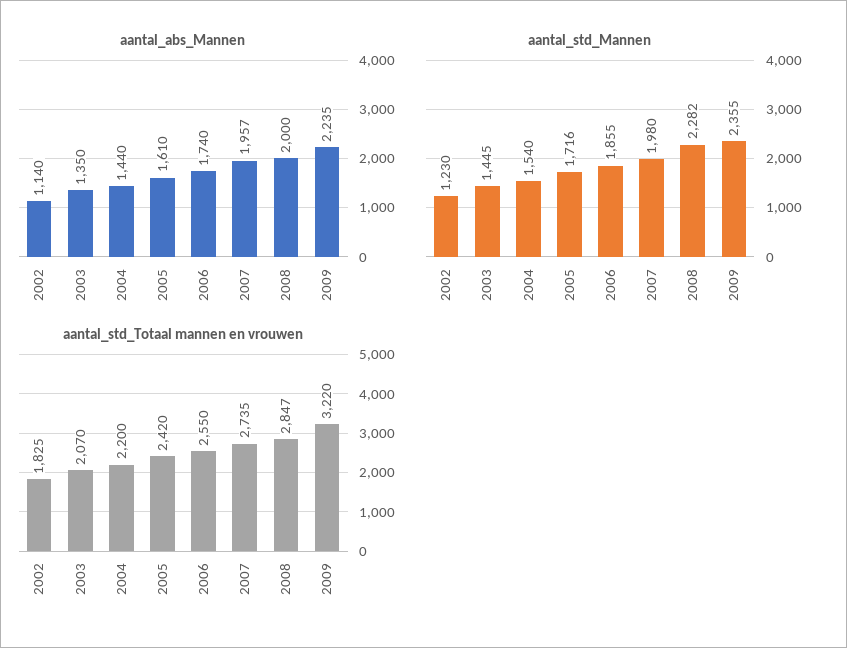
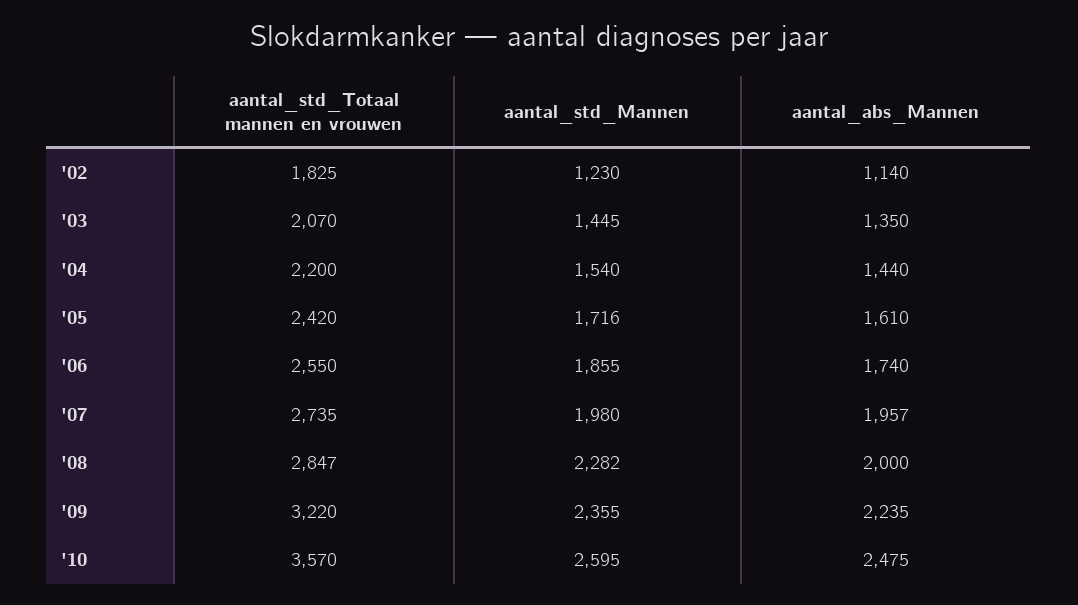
aantal_std_Totaal mannen en vrouwen, '10: none -> 3570
aantal_std_Mannen, '10: none -> 2595
aantal_abs_Mannen, '10: none -> 2475

